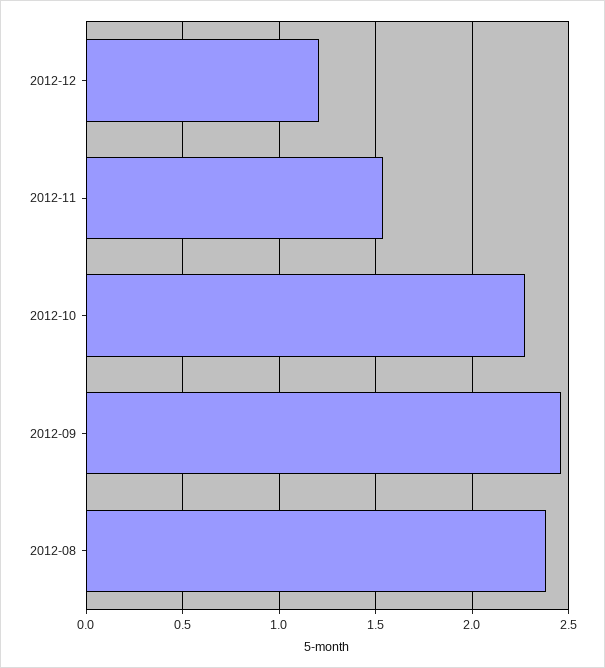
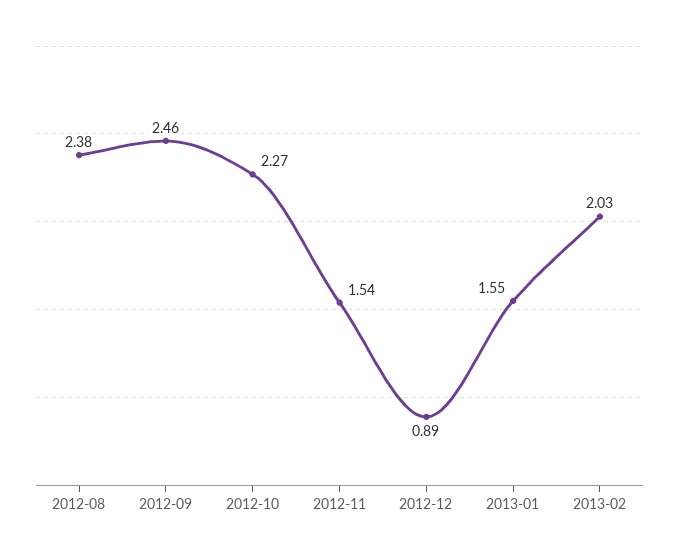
2012-12: 1.2 -> 0.89
2013-01: none -> 1.55
2013-02: none -> 2.03

